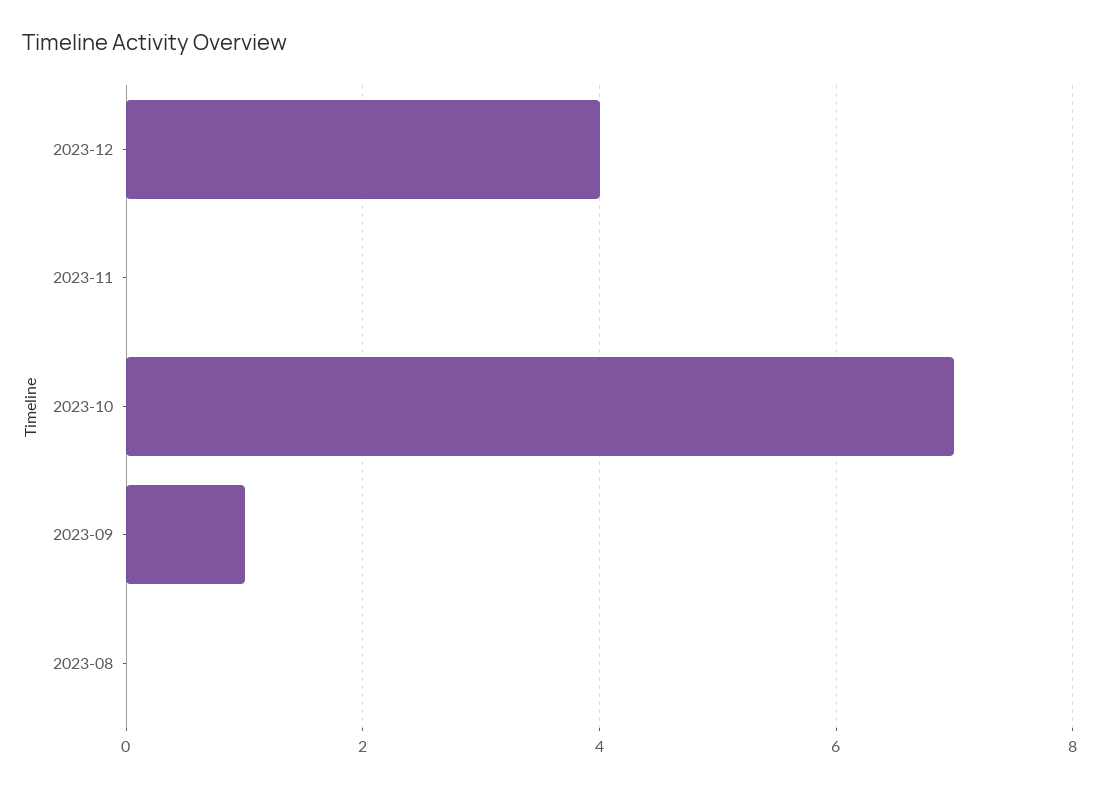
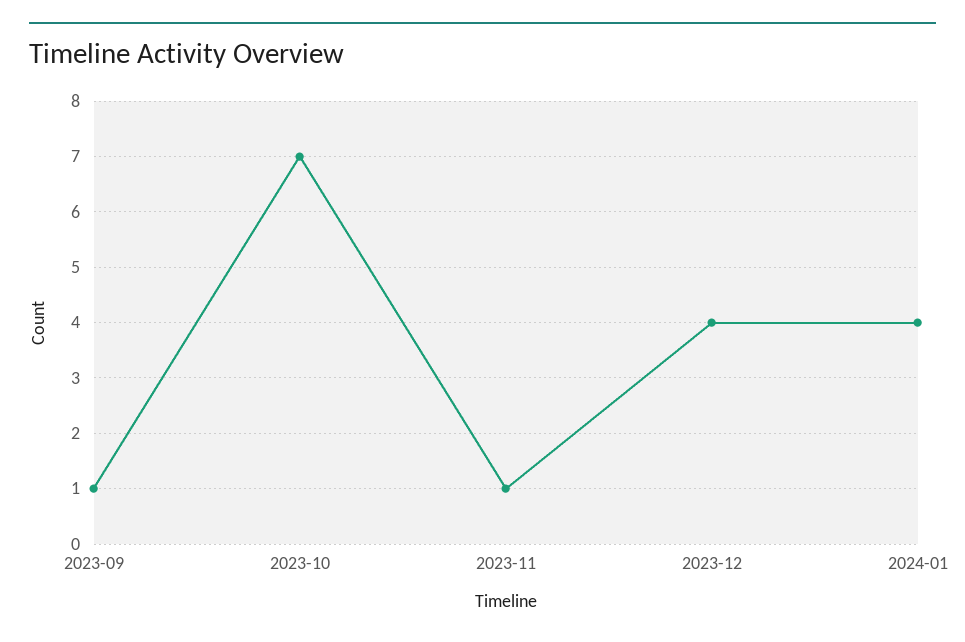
2023-11: 0 -> 1
2023-08: 0 -> none
2024-01: none -> 4

